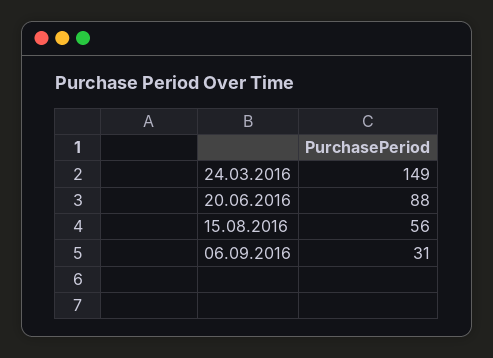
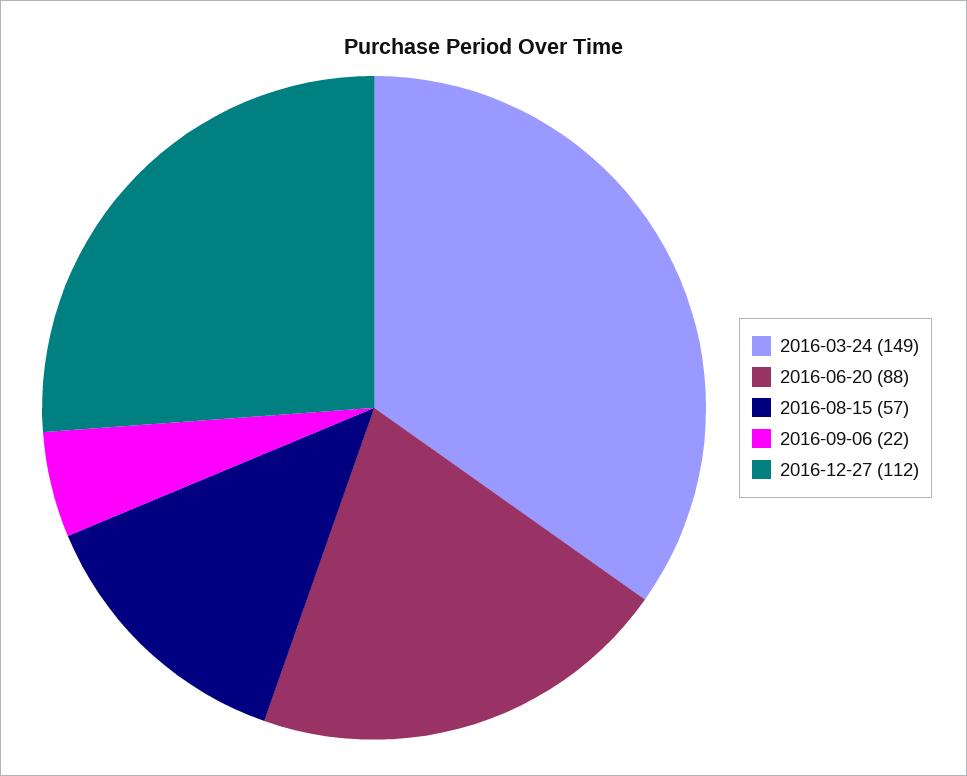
15.08.2016: 56 -> 57
06.09.2016: 31 -> 22
2016-12-27: none -> 112

